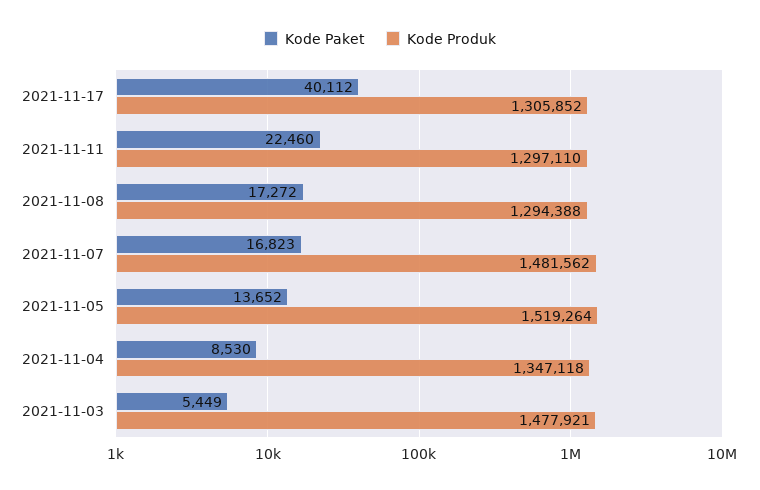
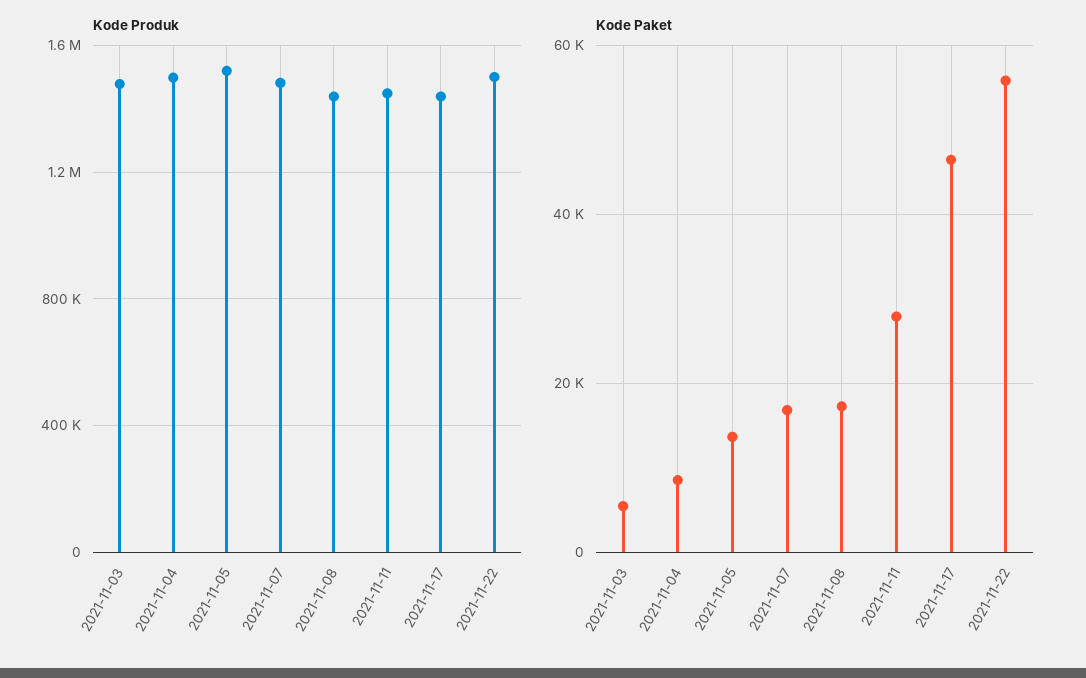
Kode Paket, 2021-11-17: 40112 -> 46000
Kode Produk, 2021-11-17: 1305852 -> 1450000
Kode Paket, 2021-11-11: 22460 -> 28000
Kode Produk, 2021-11-11: 1297110 -> 1450000
Kode Produk, 2021-11-08: 1294388 -> 1450000
Kode Produk, 2021-11-04: 1347118 -> 1500000
Kode Produk, 2021-11-22: none -> 1500000
Kode Paket, 2021-11-22: none -> 56000

